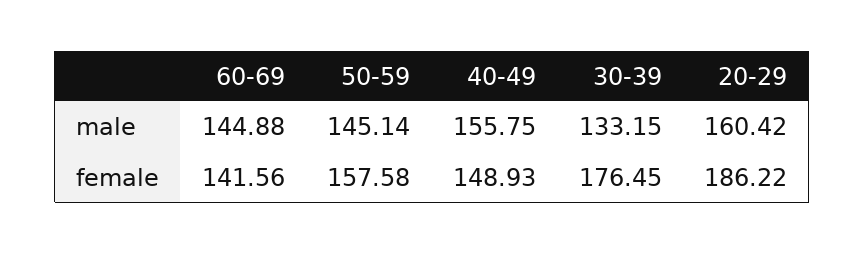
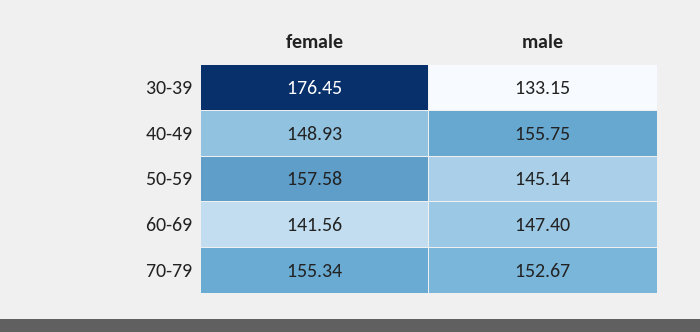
60-69, male: 144.88 -> 147.4
20-29, male: 160.42 -> none
20-29, female: 186.22 -> none
70-79, female: none -> 155.34
70-79, male: none -> 152.67

